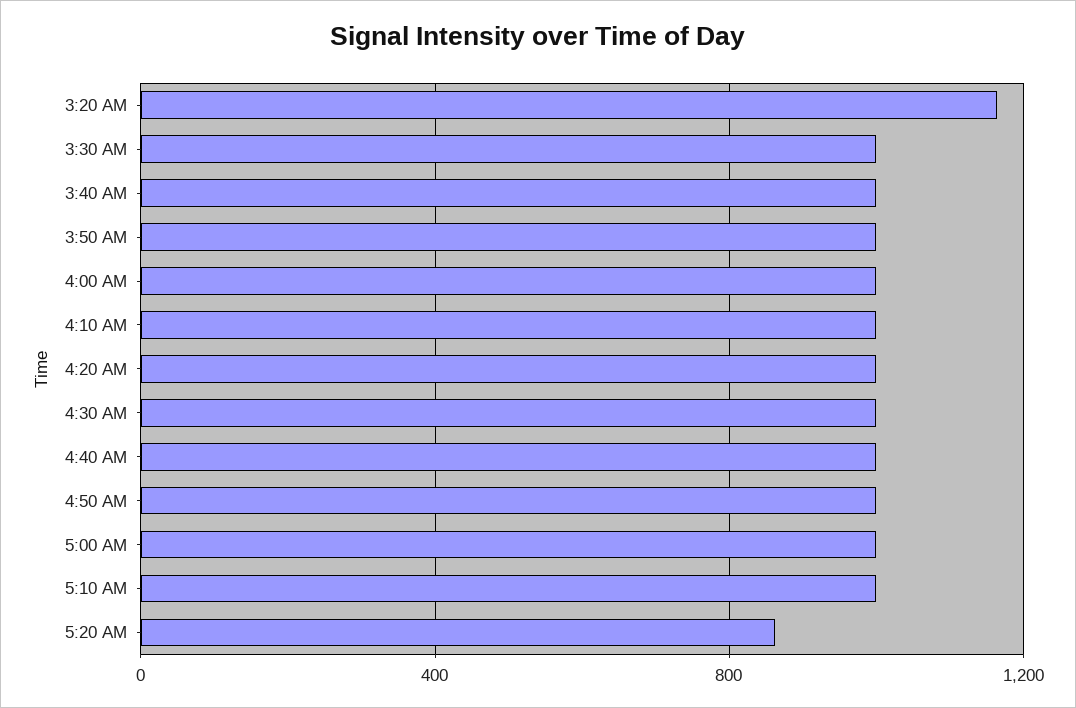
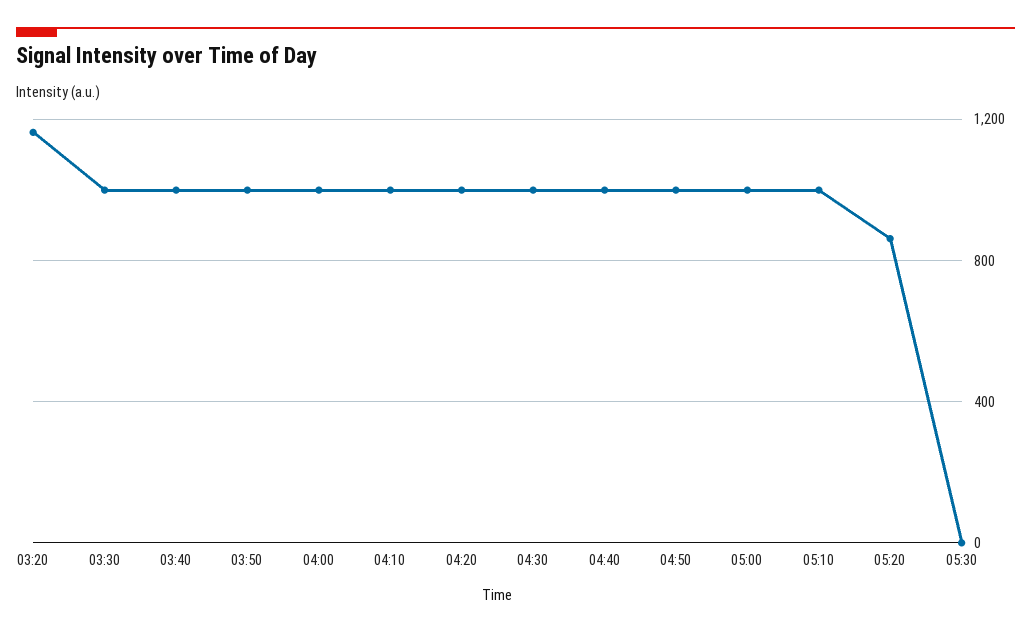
05:30: none -> 0

